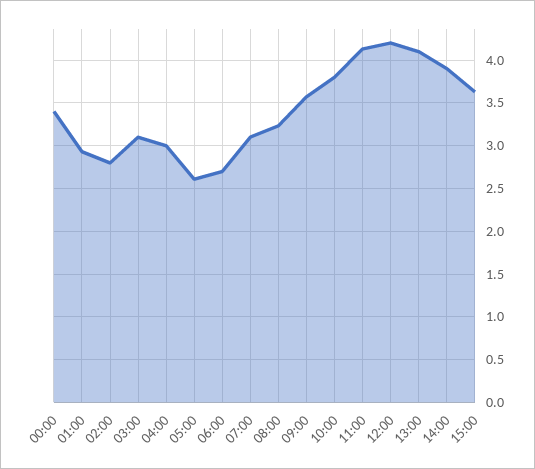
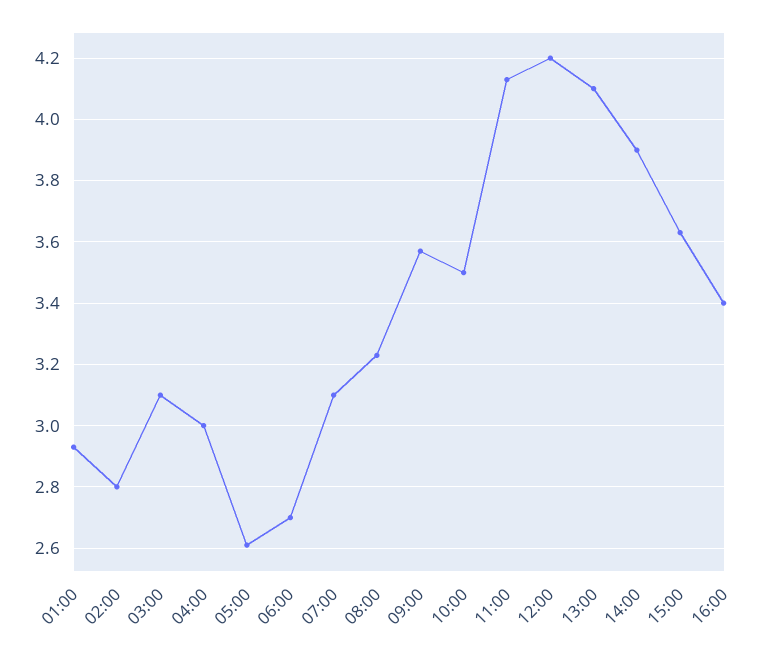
00:00: 3.4 -> none
10:00: 3.8 -> 3.5
16:00: none -> 3.4

